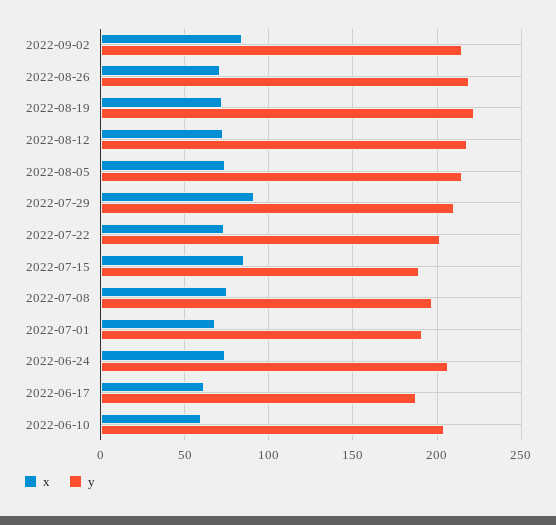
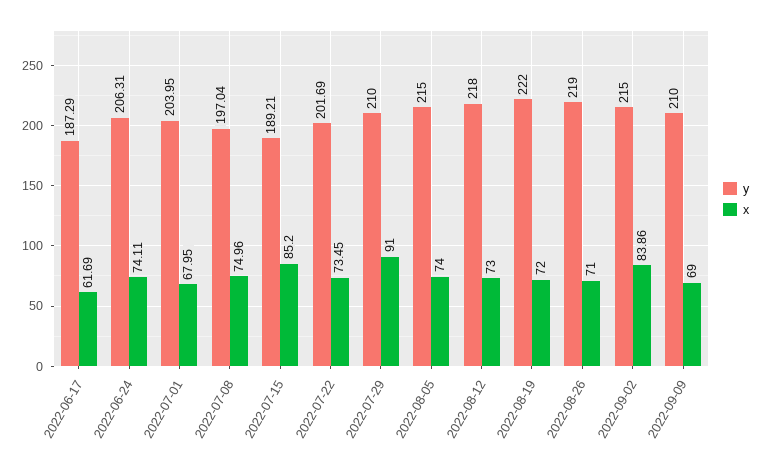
y, 2022-07-01: 190 -> 203.95
x, 2022-06-10: 60 -> none
y, 2022-06-10: 205 -> none
y, 2022-09-09: none -> 210
x, 2022-09-09: none -> 69

